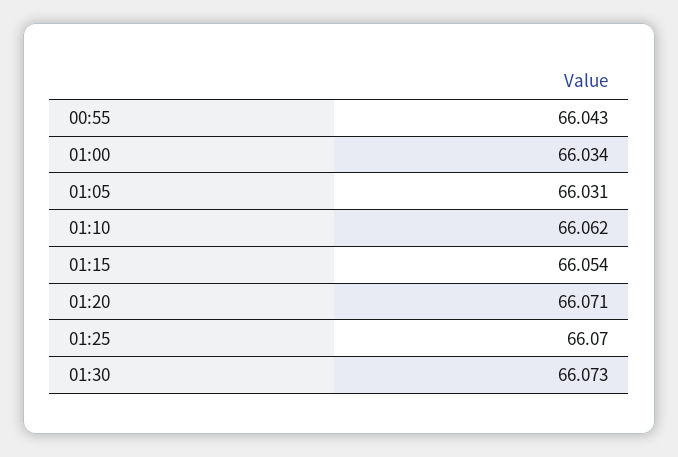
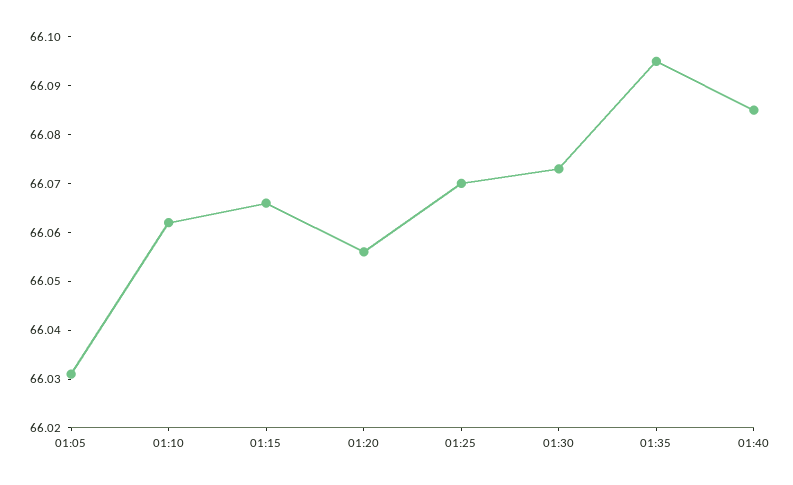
00:55: 66.043 -> none
01:00: 66.034 -> none
01:15: 66.054 -> 66.065
01:20: 66.071 -> 66.055
01:35: none -> 66.095
01:40: none -> 66.085

